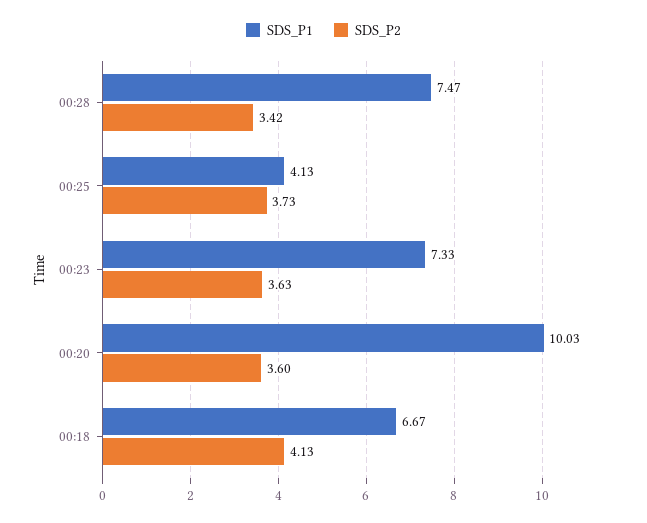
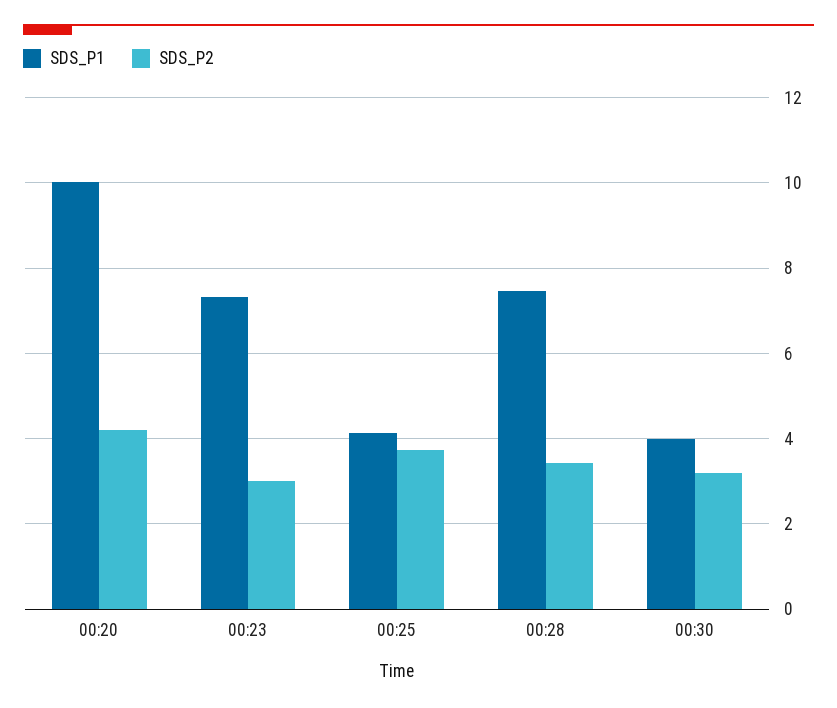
SDS_P2, 00:23: 3.63 -> 3
SDS_P2, 00:20: 3.6 -> 4.2
SDS_P1, 00:18: 6.67 -> none
SDS_P2, 00:18: 4.13 -> none
SDS_P1, 00:30: none -> 4
SDS_P2, 00:30: none -> 3.2

